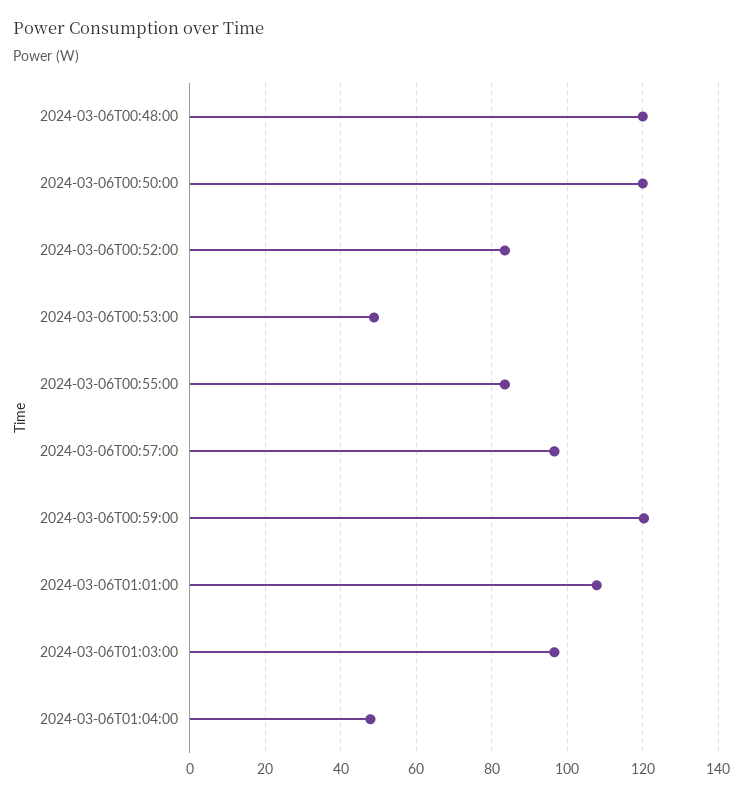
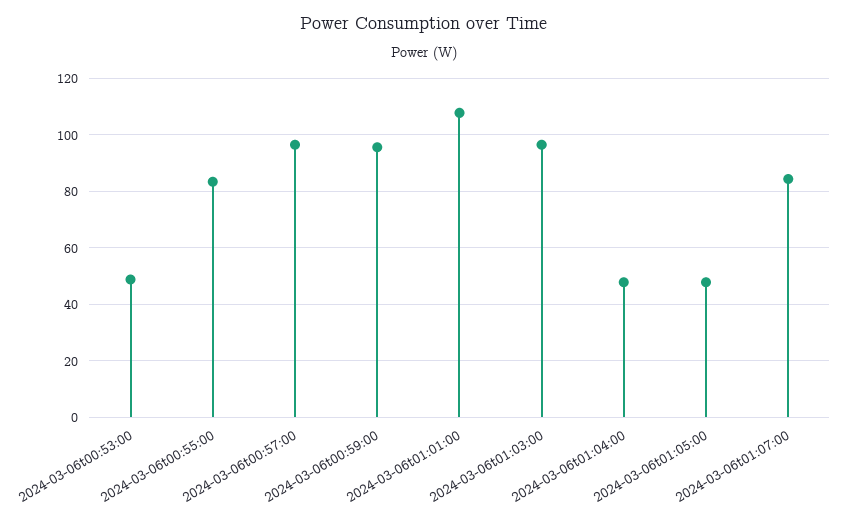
2024-03-06T00:48:00: 120 -> none
2024-03-06T00:50:00: 120 -> none
2024-03-06T00:52:00: 84 -> none
2024-03-06T00:59:00: 120 -> 95
2024-03-06t01:05:00: none -> 47.5
2024-03-06t01:07:00: none -> 85

